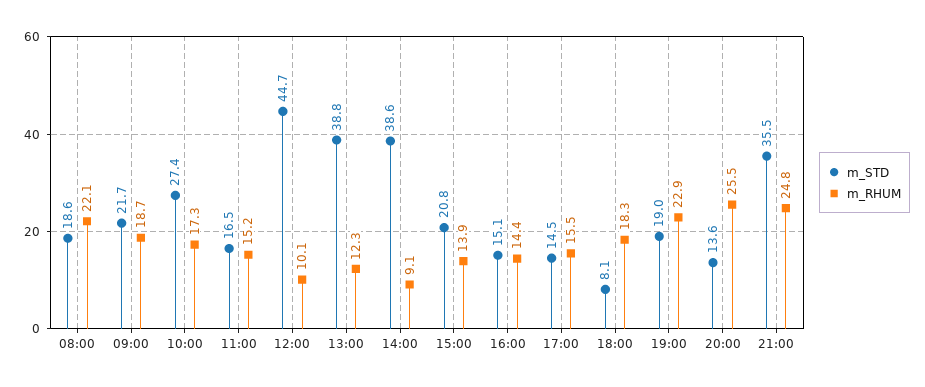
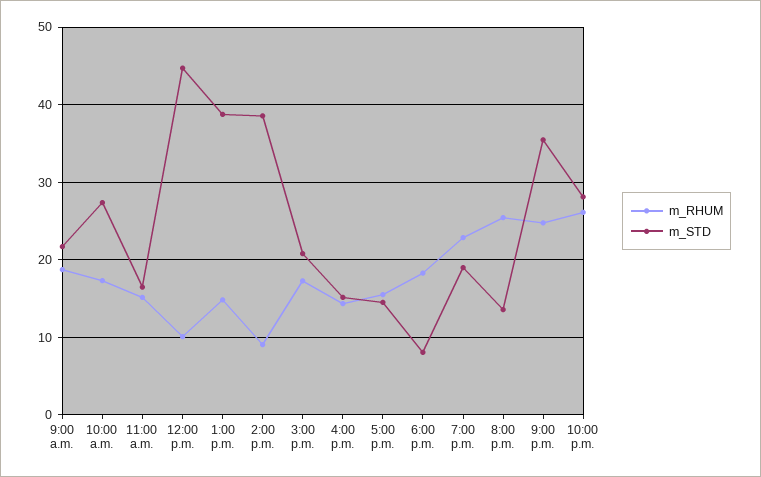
m_STD, 08:00: 18.6 -> none
m_RHUM, 08:00: 22.1 -> none
m_RHUM, 13:00: 12.3 -> 15
m_RHUM, 15:00: 13.9 -> 17
m_RHUM, 10:00 p.m.: none -> 26
m_STD, 10:00 p.m.: none -> 28

